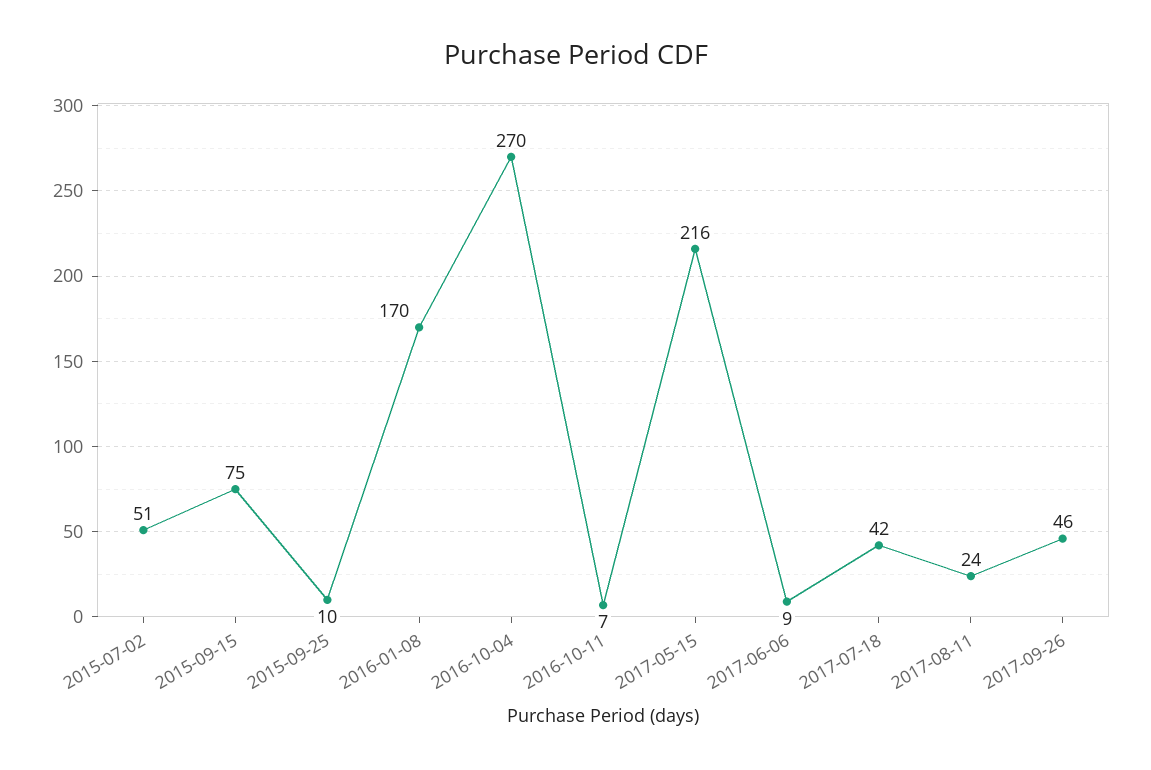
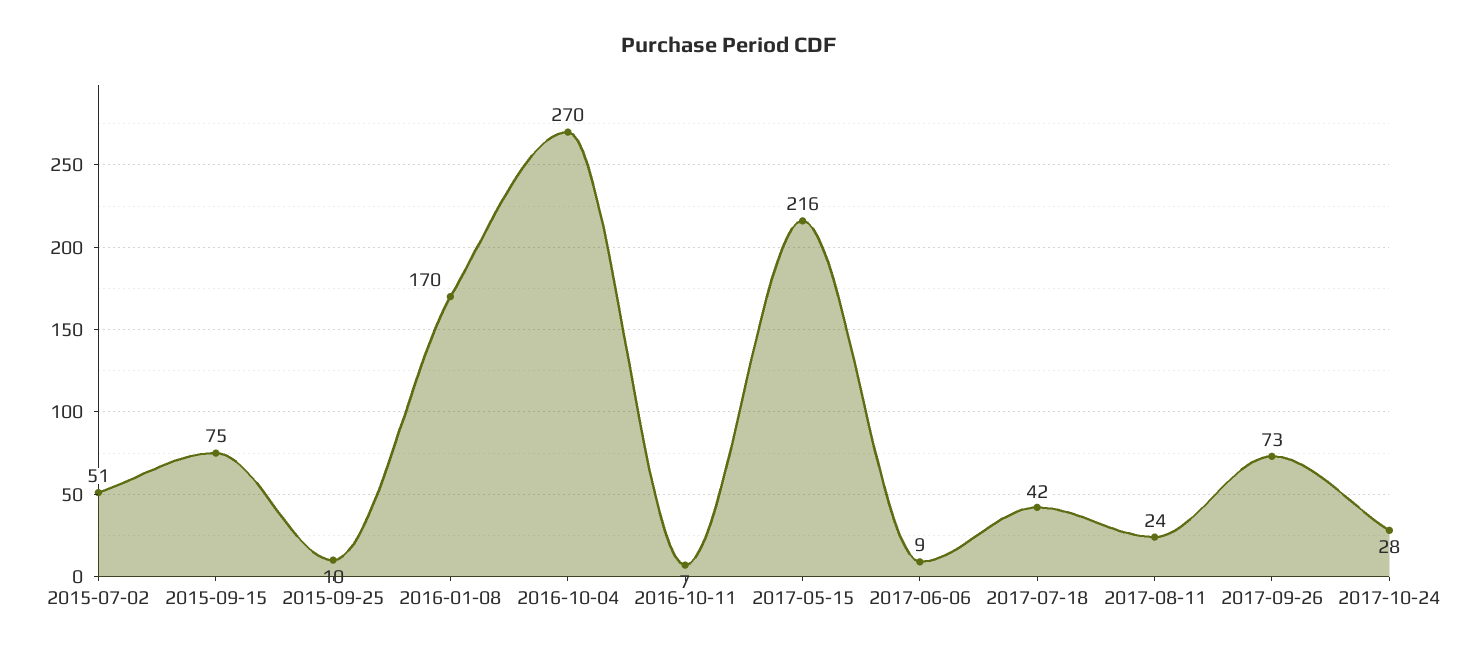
2017-09-26: 46 -> 73
2017-10-24: none -> 28

